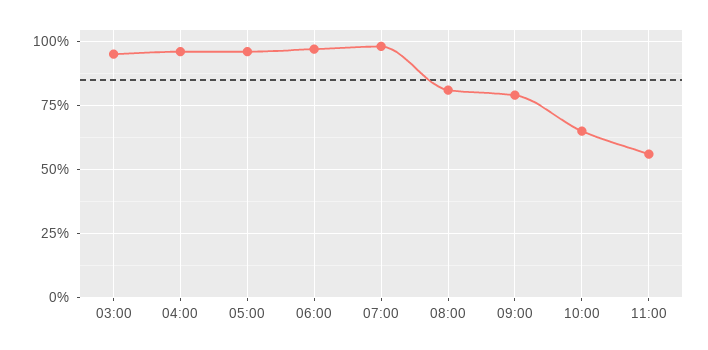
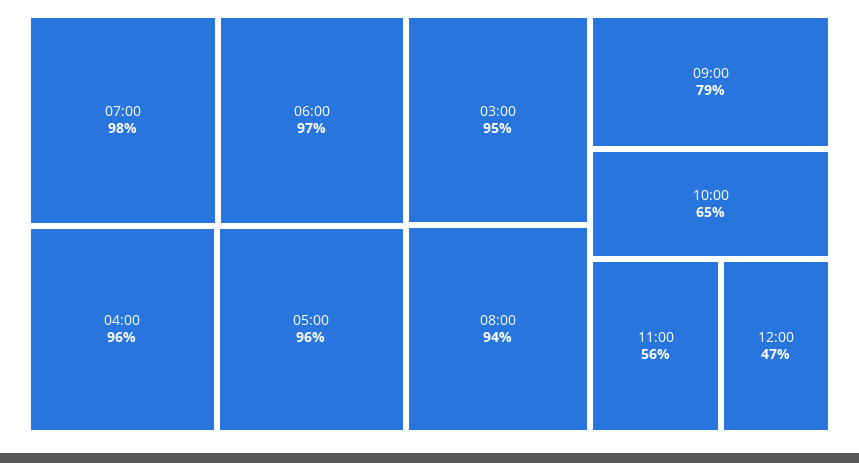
08:00: 80 -> 94
12:00: none -> 47

